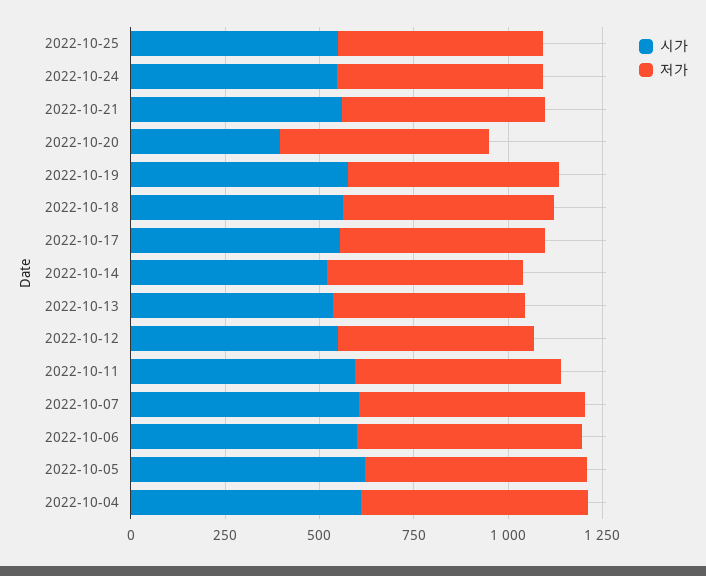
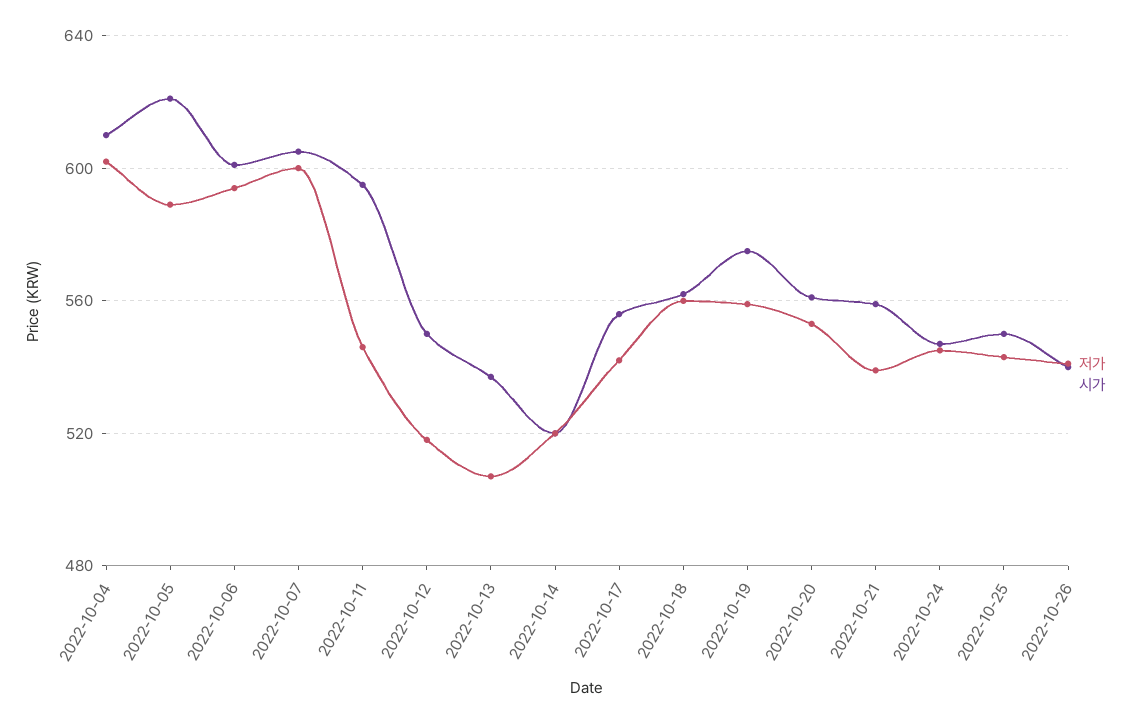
시가, 2022-10-20: 400 -> 560
저가, 2022-10-26: none -> 540
시가, 2022-10-26: none -> 540

